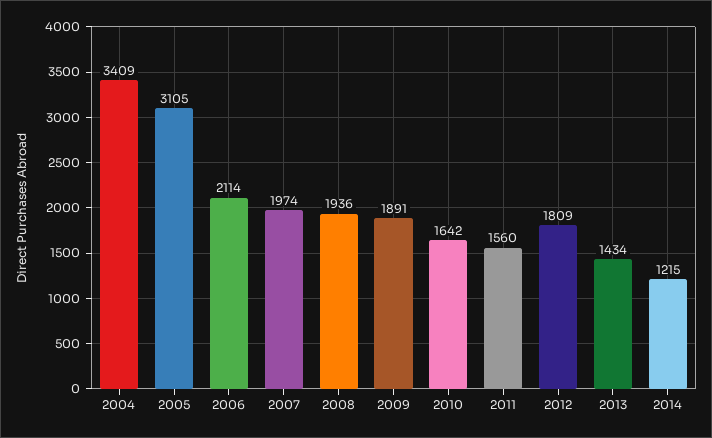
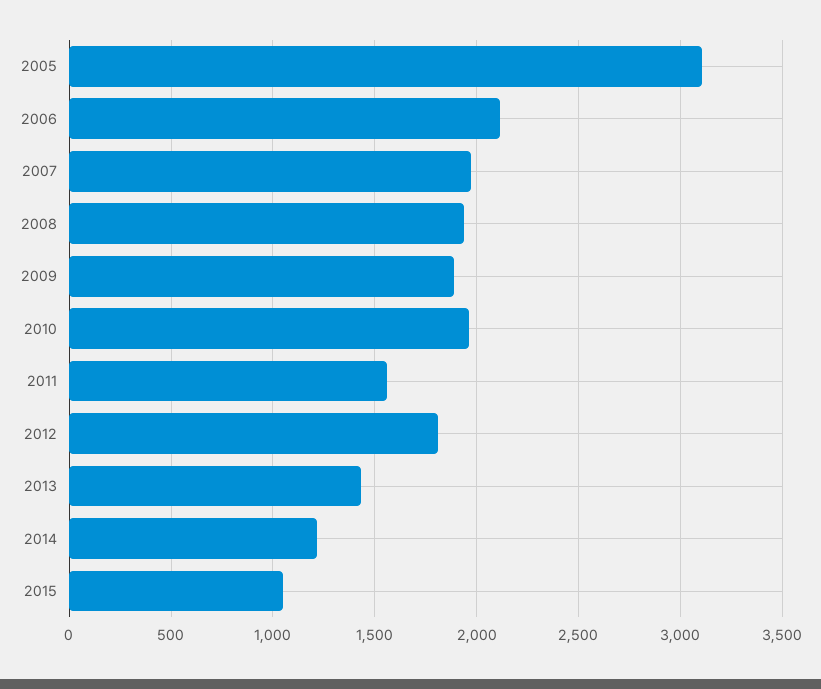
2004: 3409 -> none
2010: 1642 -> 1950
2015: none -> 1050

